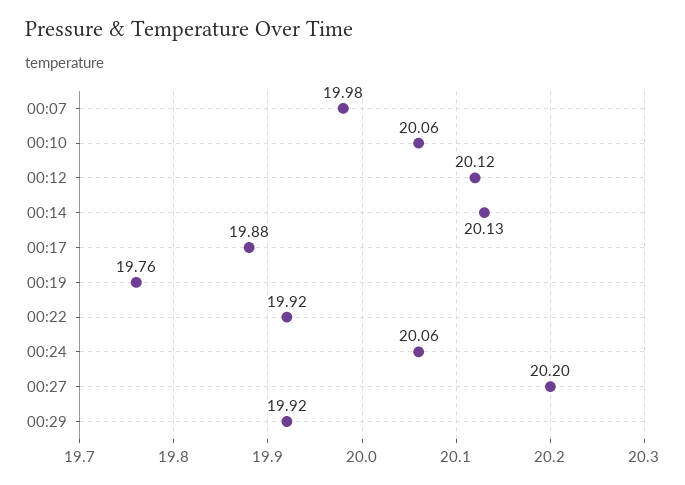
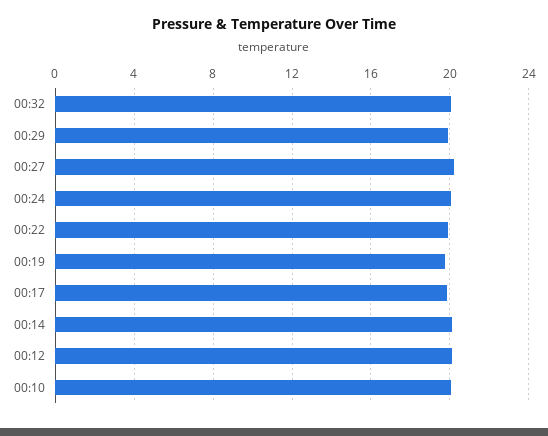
00:07: 19.98 -> none
00:32: none -> 20

